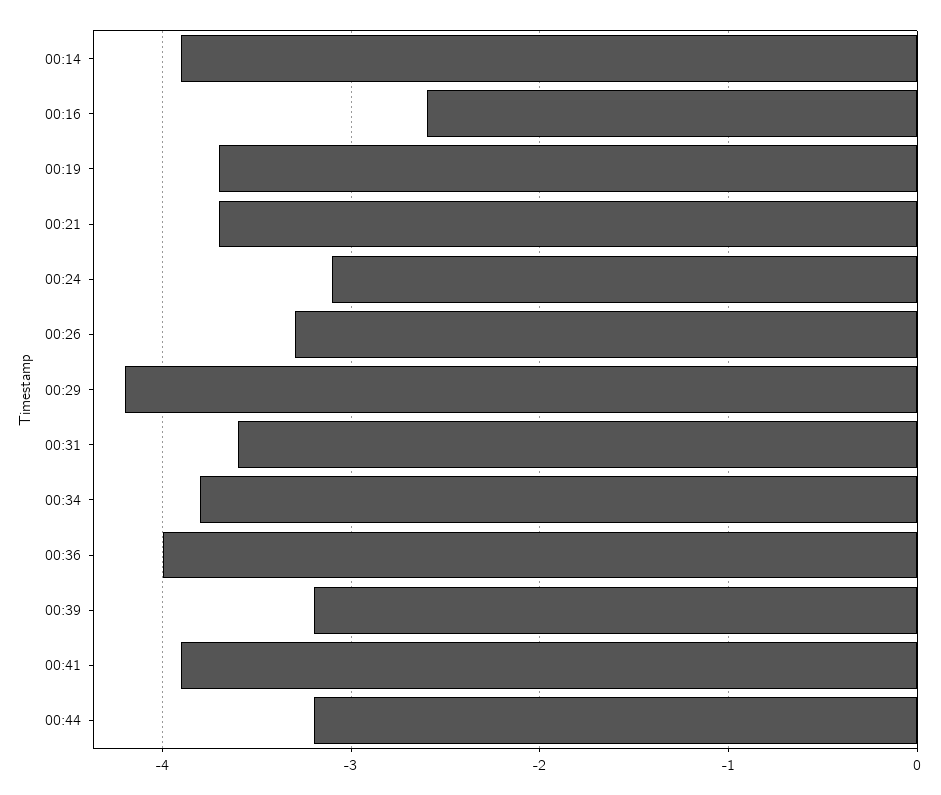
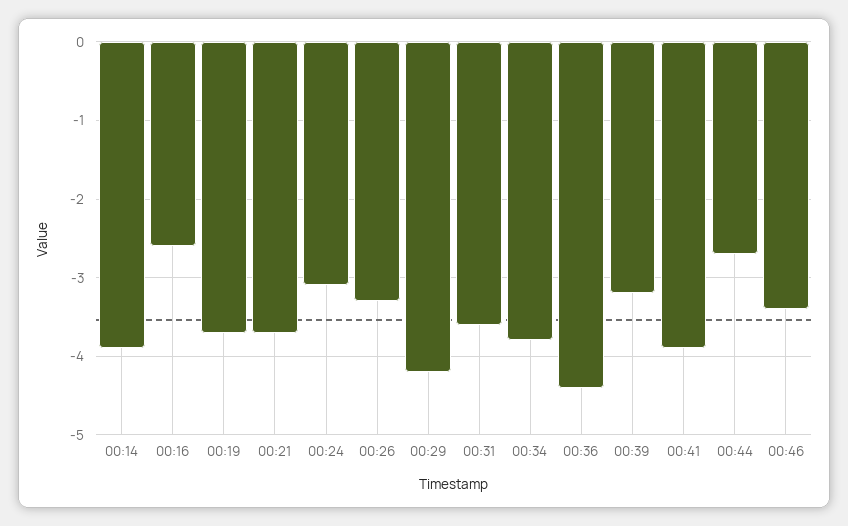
00:36: -4 -> -4.4
00:44: -3.2 -> -2.7
00:46: none -> -3.4

